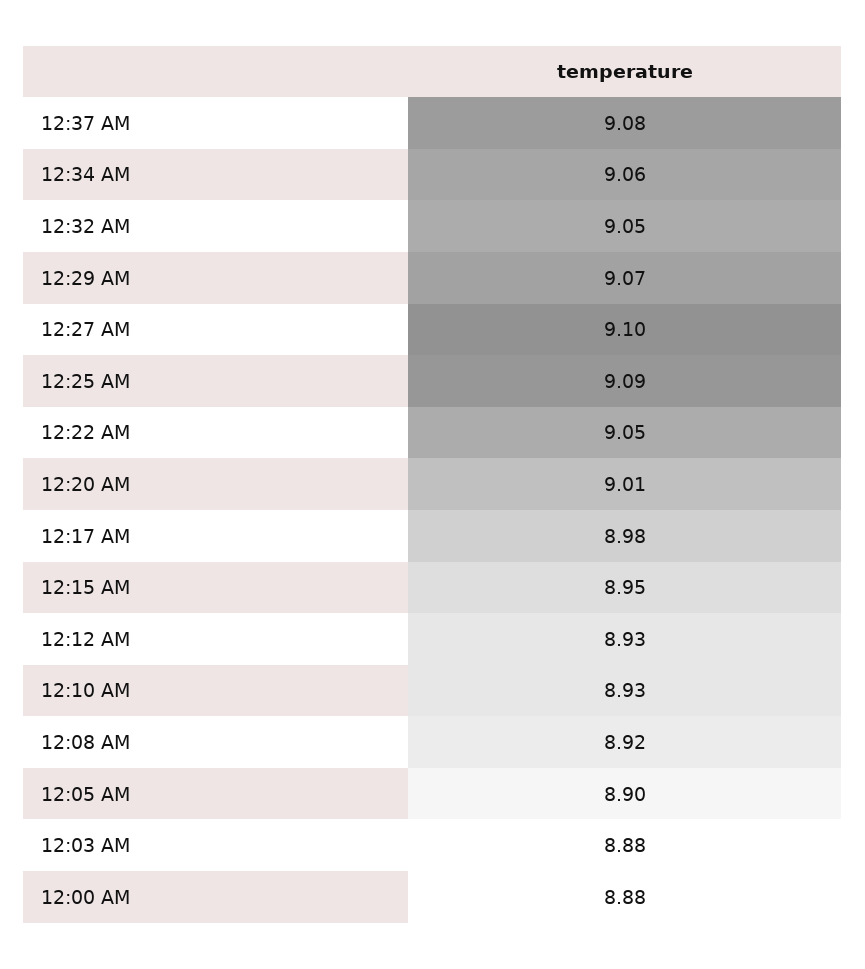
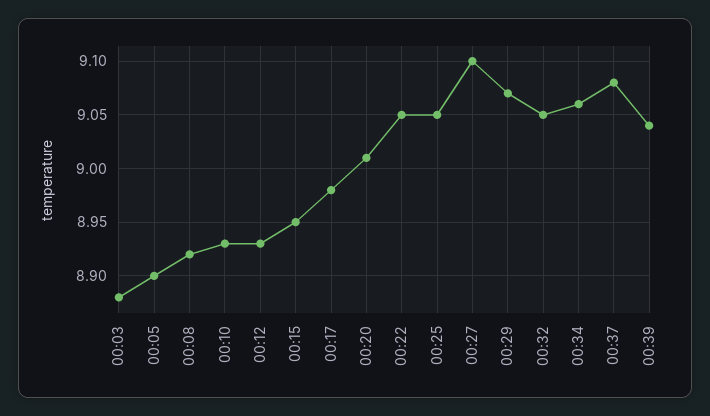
12:25 AM: 9.09 -> 9.05
12:00 AM: 8.88 -> none
00:39: none -> 9.04

